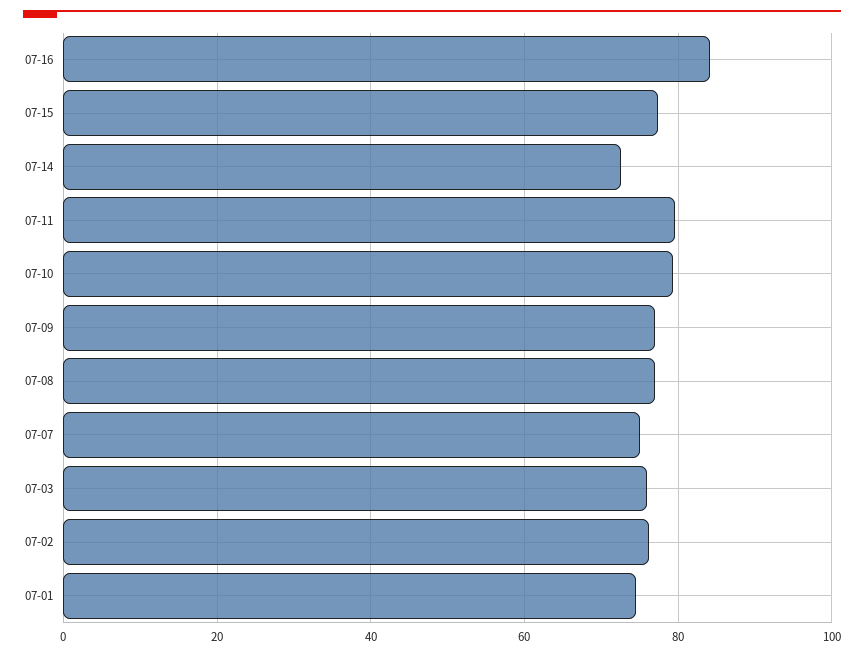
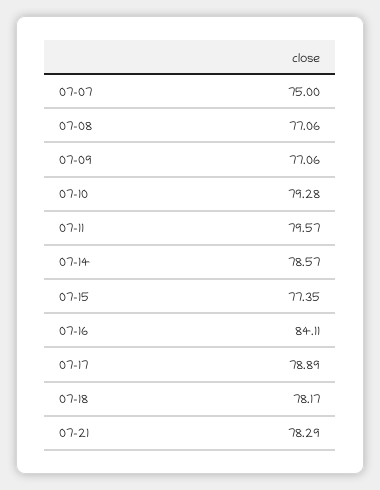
07-14: 72 -> 78.57
07-03: 76 -> none
07-02: 76 -> none
07-01: 74 -> none
07-17: none -> 78.89
07-18: none -> 78.17
07-21: none -> 78.29

